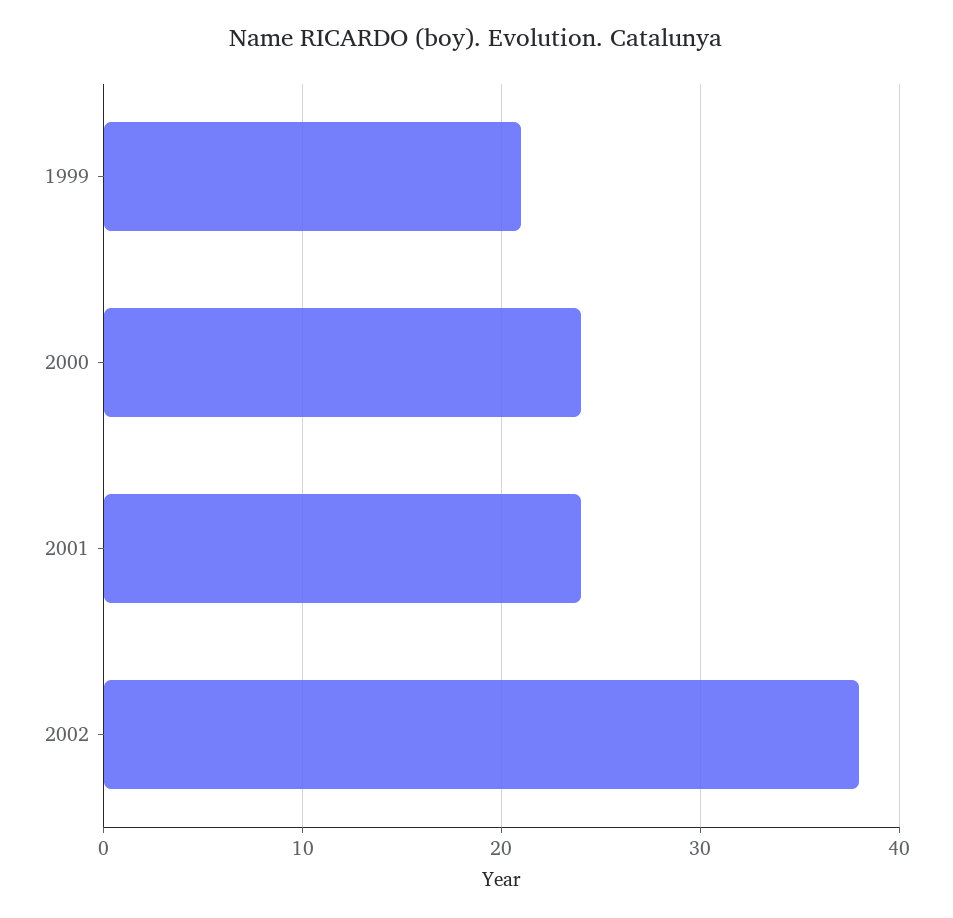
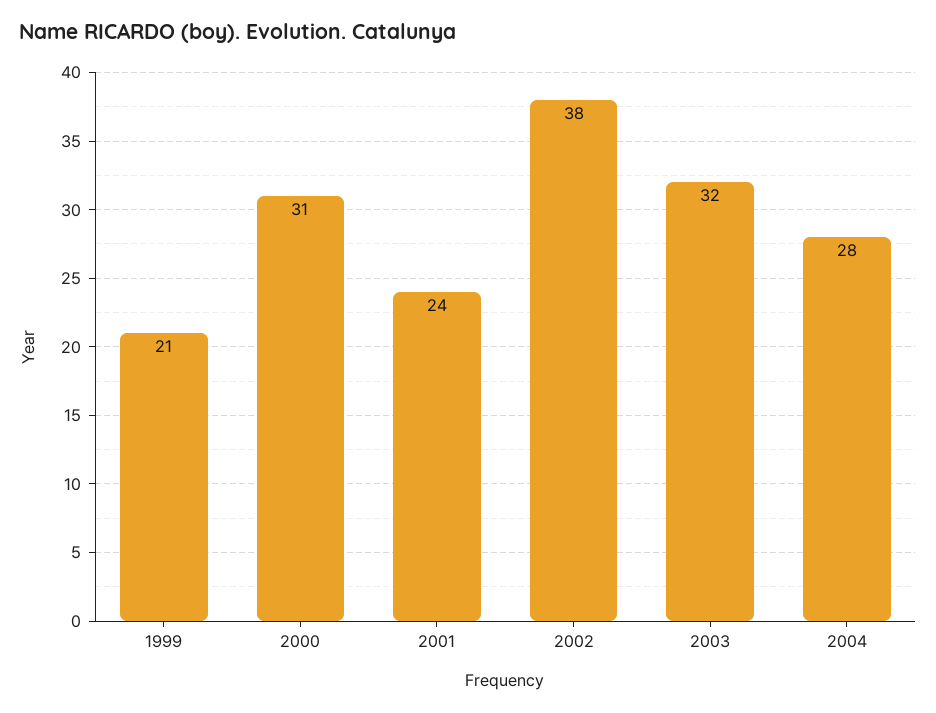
2000: 24 -> 31
2003: none -> 32
2004: none -> 28

